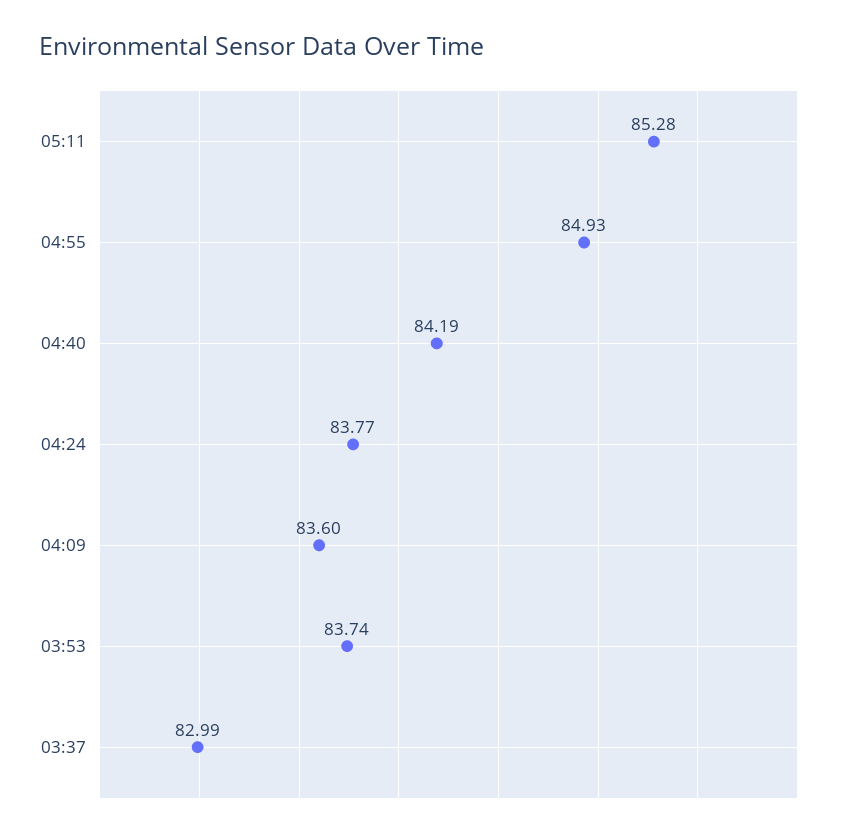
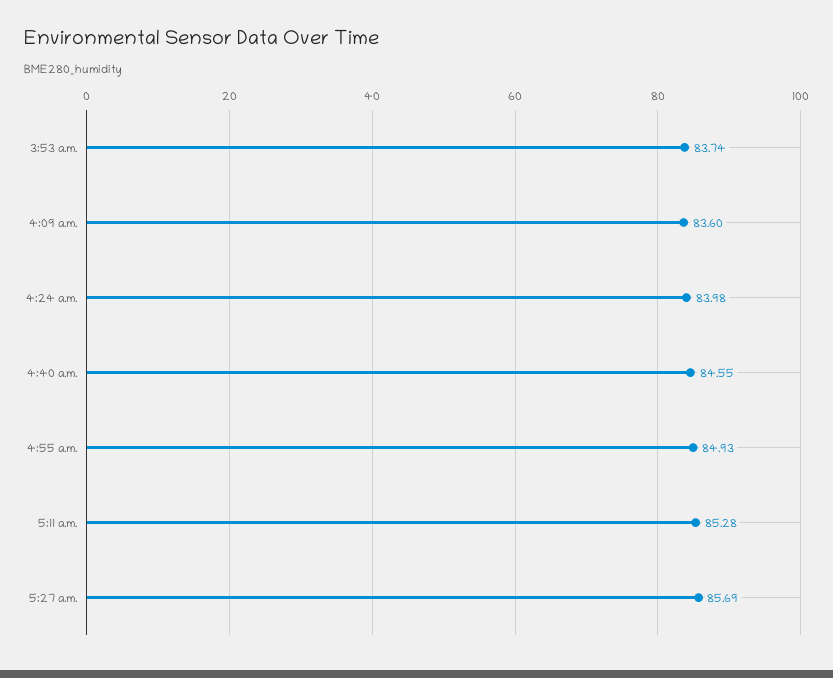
04:40: 84.19 -> 84.55
04:24: 83.77 -> 83.98
03:37: 82.99 -> none
5:27 a.m.: none -> 85.69

